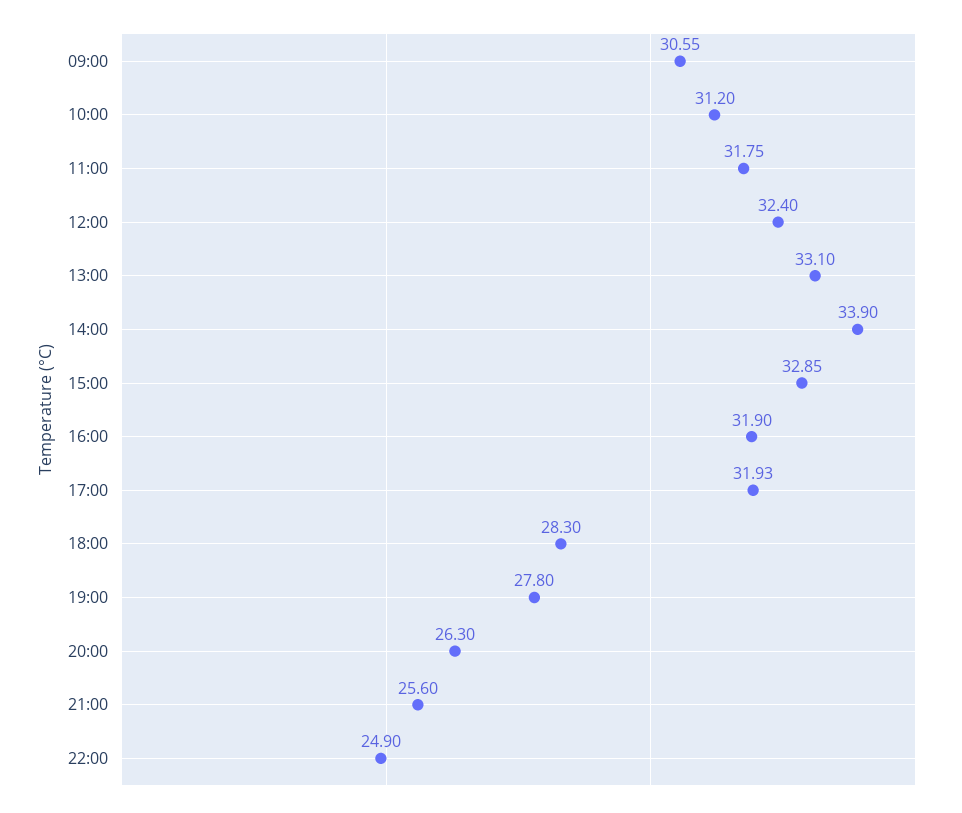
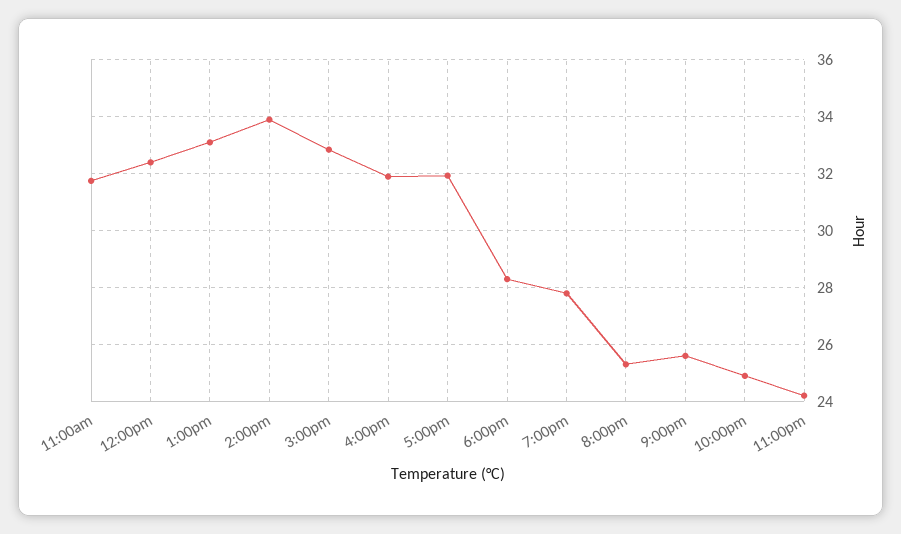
09:00: 30.55 -> none
10:00: 31.2 -> none
20:00: 26.3 -> 25.25
11:00pm: none -> 24.25

